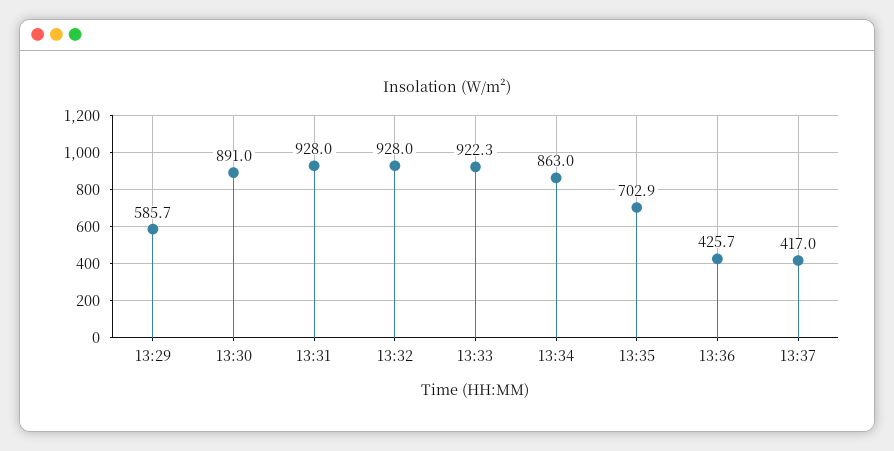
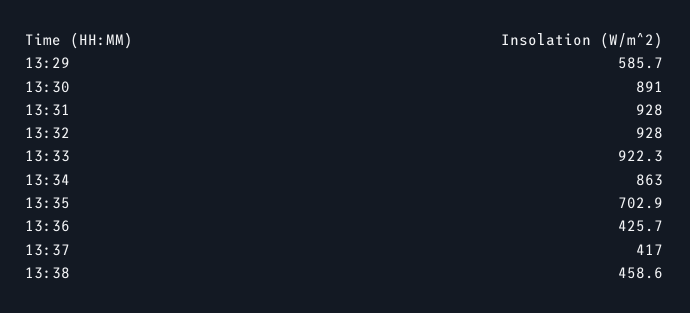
13:38: none -> 458.6

